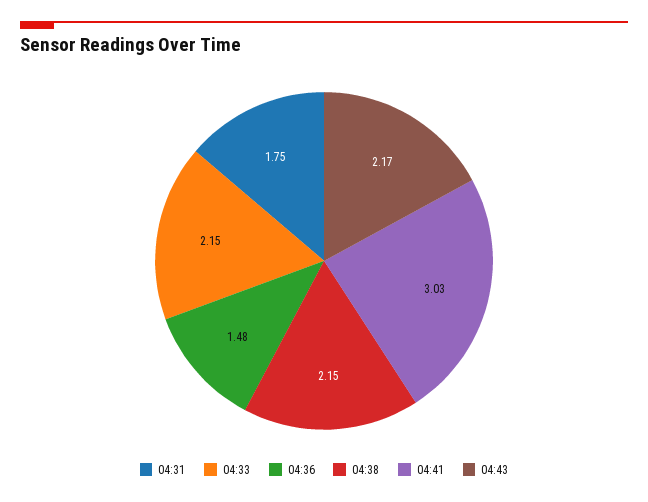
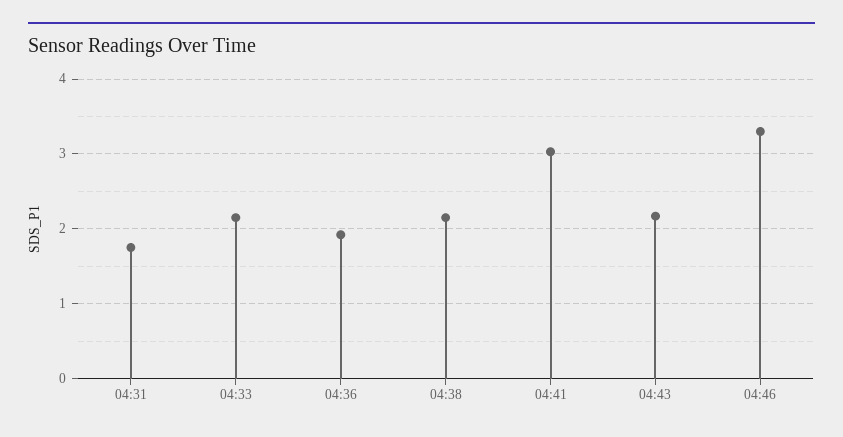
04:36: 1.48 -> 1.9
04:46: none -> 3.3

